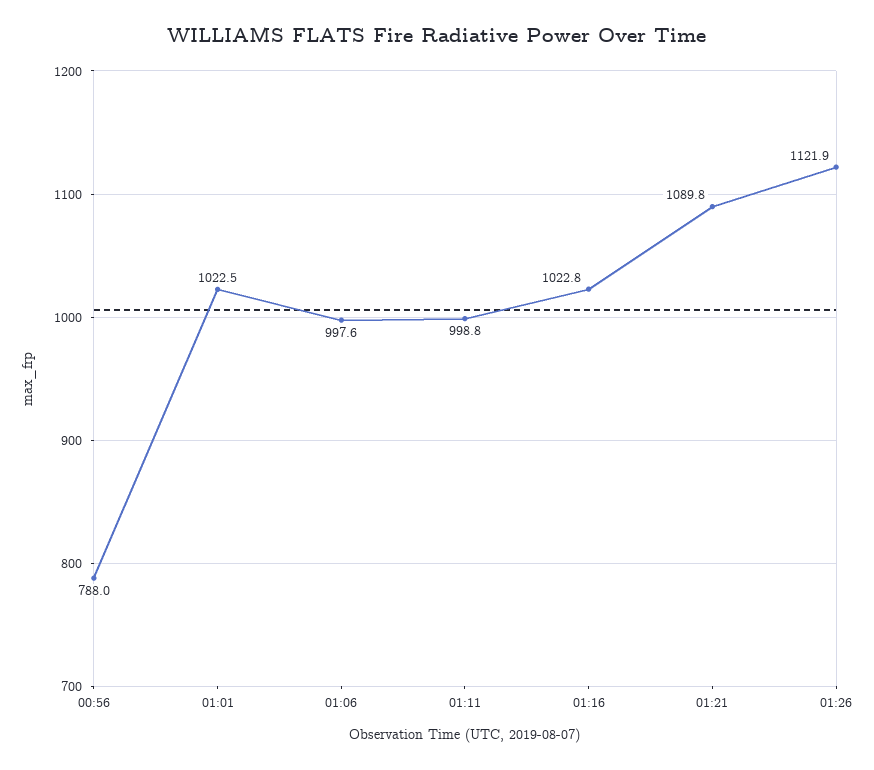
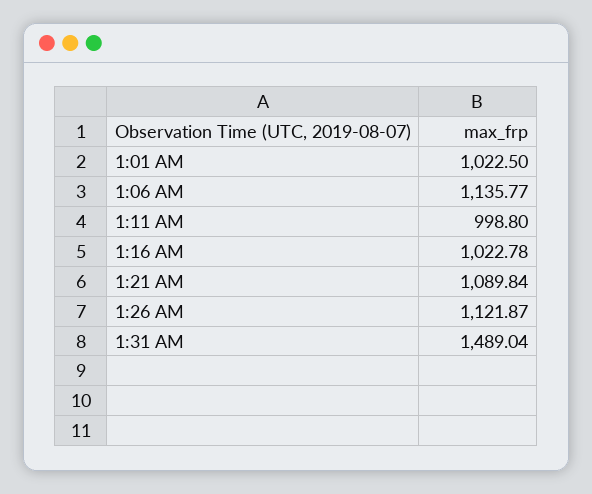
00:56: 788 -> none
01:06: 997.6 -> 1135.77
1:31 AM: none -> 1489.04

